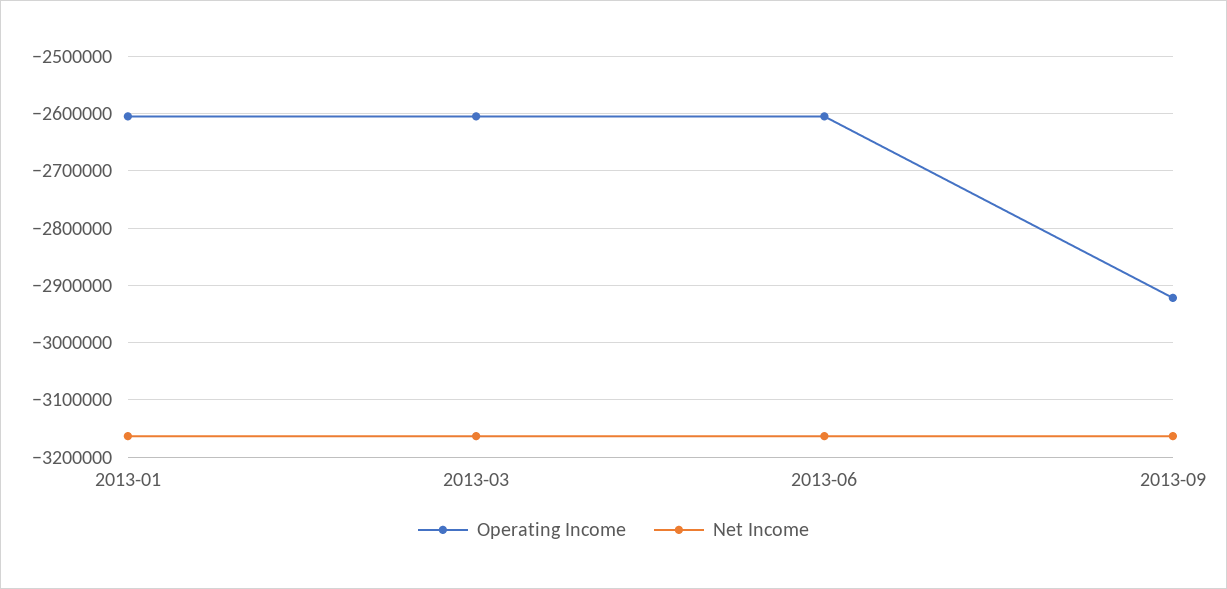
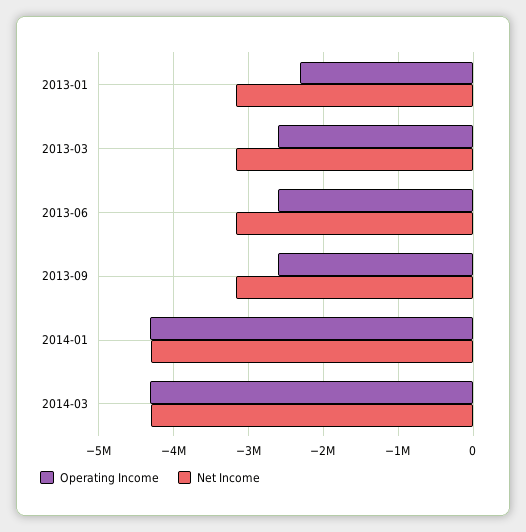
Operating Income, 2013-01: -2600000 -> -2300000
Operating Income, 2013-09: -2920000 -> -2600000
Operating Income, 2014-01: none -> -4300000
Net Income, 2014-01: none -> -4300000
Operating Income, 2014-03: none -> -4300000
Net Income, 2014-03: none -> -4300000

